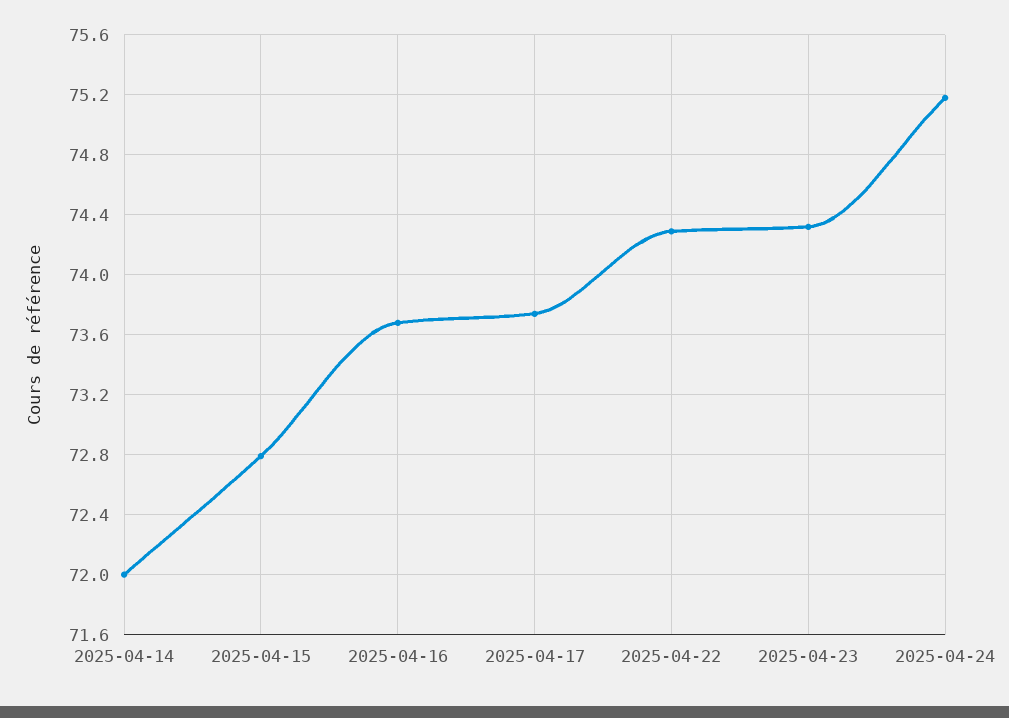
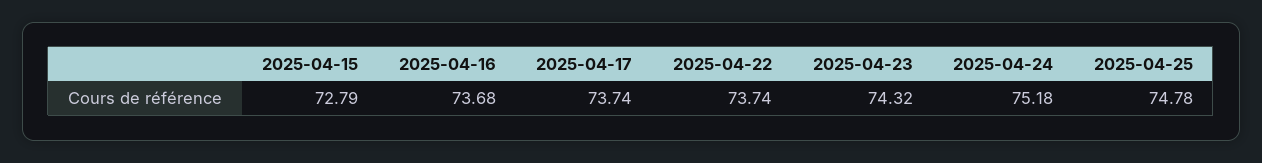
2025-04-14: 72 -> none
2025-04-22: 74.3 -> 73.74
2025-04-25: none -> 74.78

